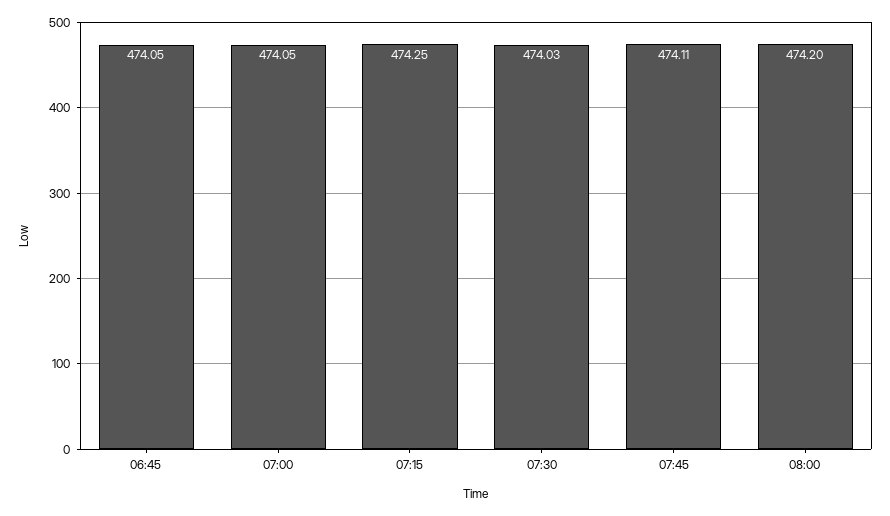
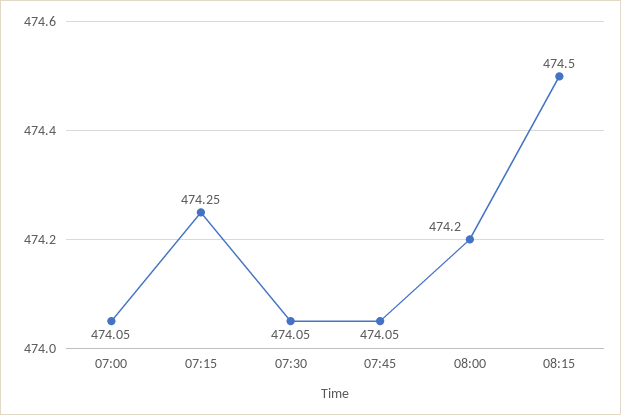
06:45: 474.05 -> none
07:30: 474.03 -> 474.05
07:45: 474.11 -> 474.05
08:15: none -> 474.5

